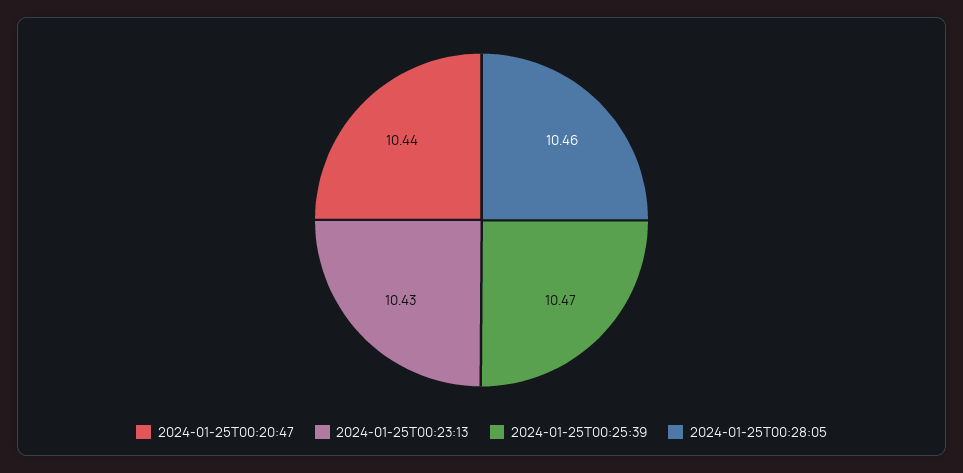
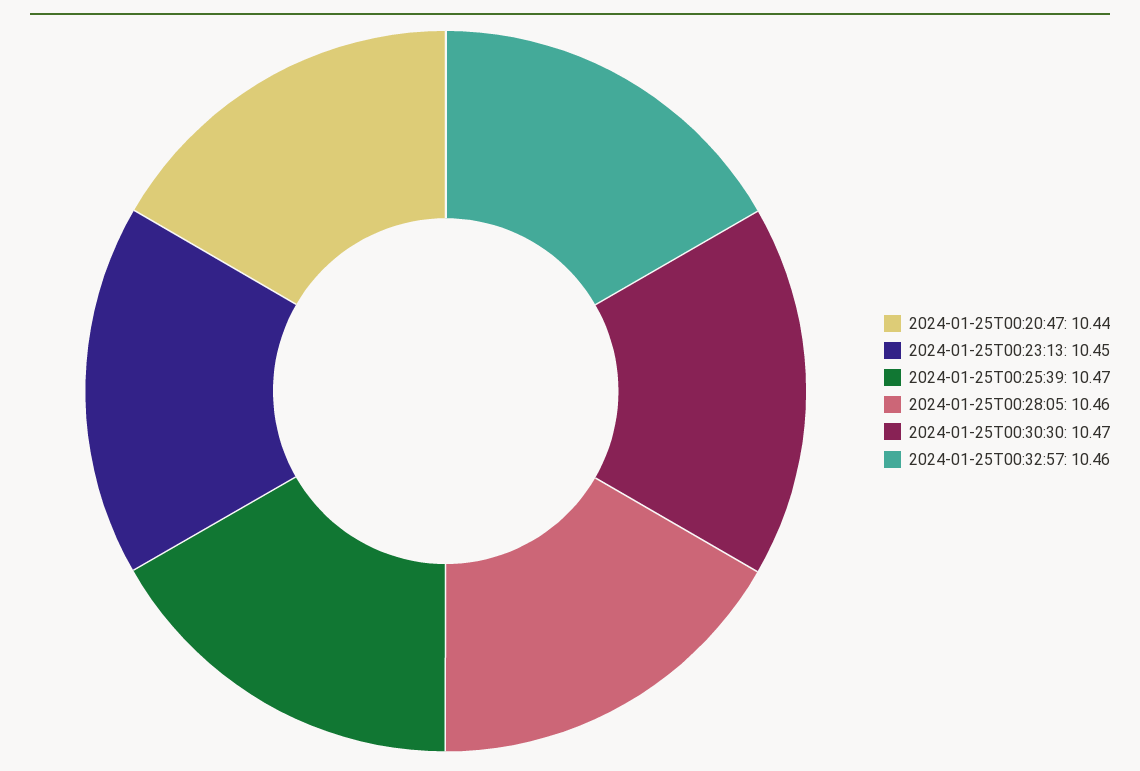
2024-01-25T00:23:13: 10.43 -> 10.45
2024-01-25T00:30:30: none -> 10.47
2024-01-25T00:32:57: none -> 10.46

